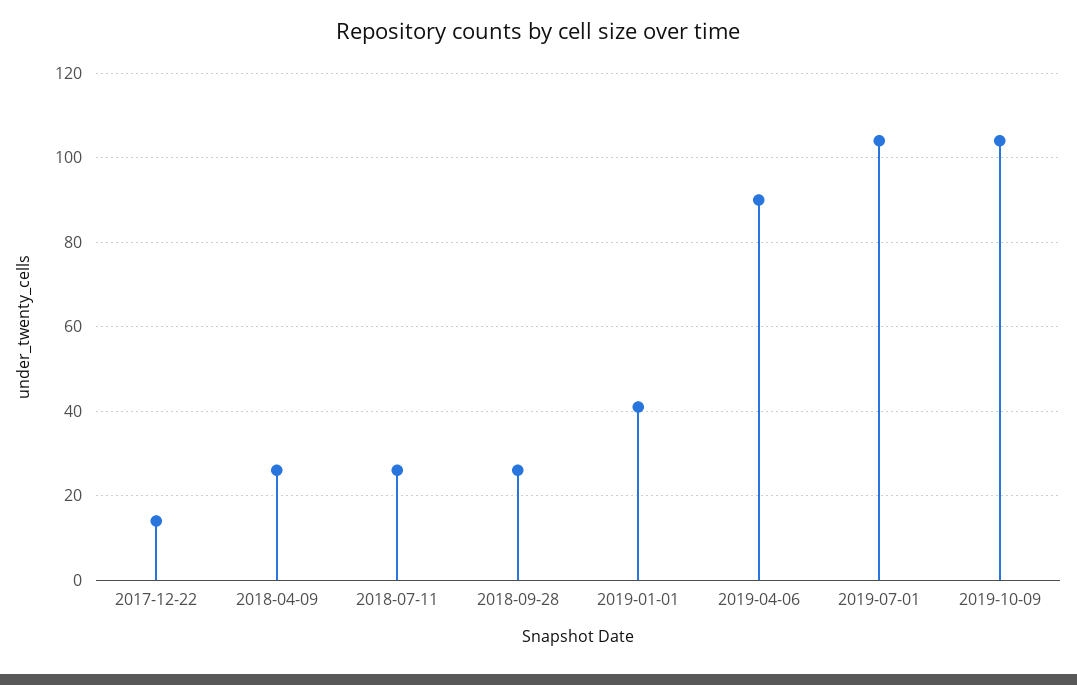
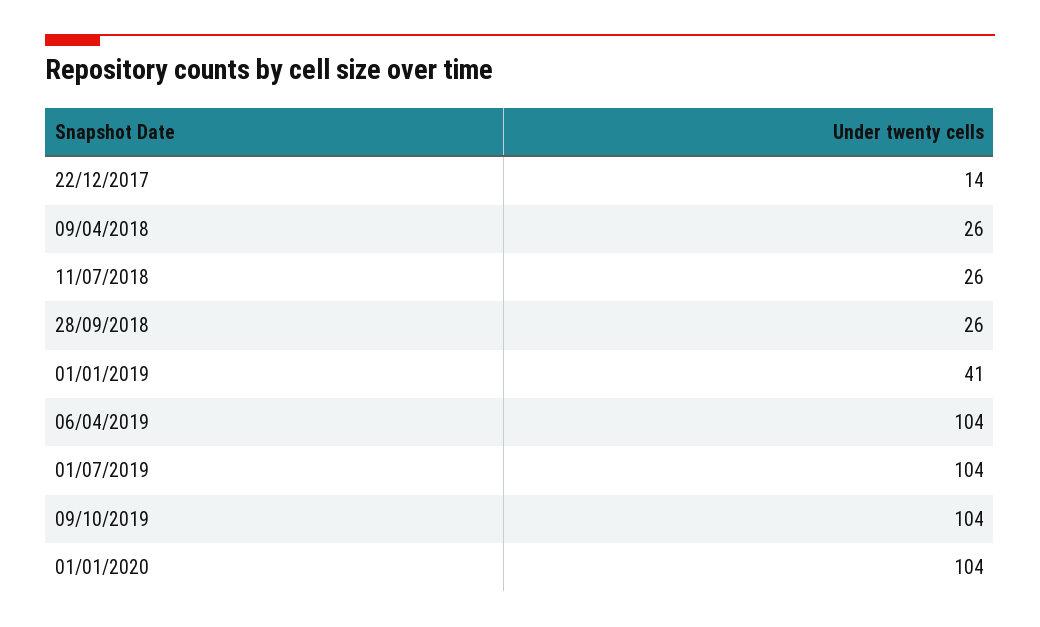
2019-04-06: 90 -> 104
01/01/2020: none -> 104

